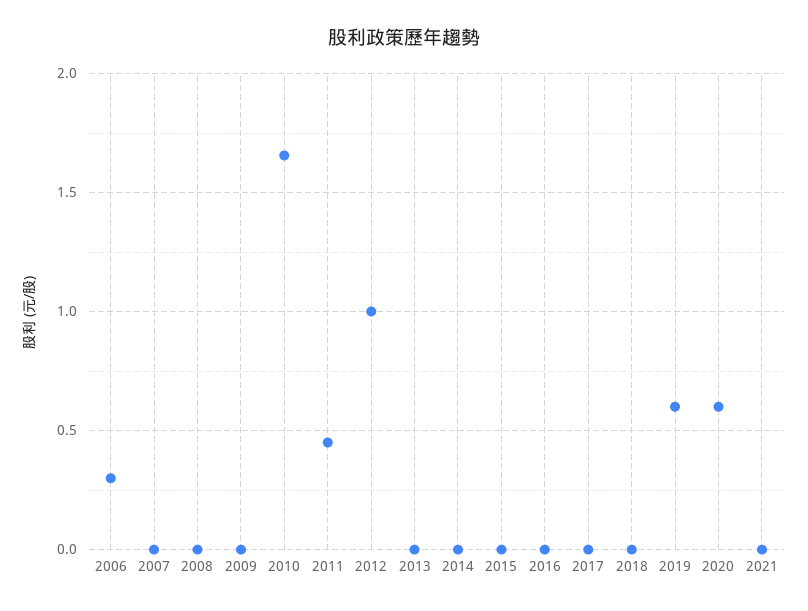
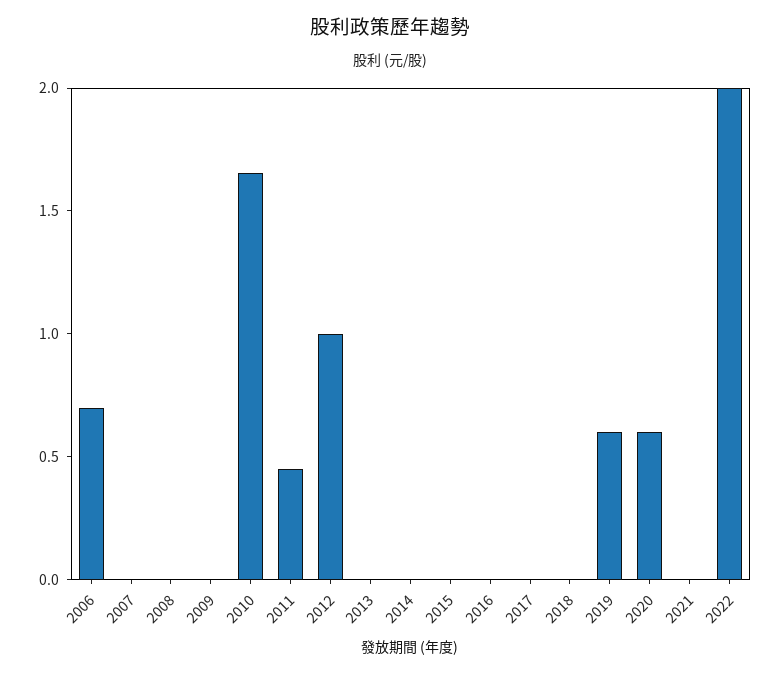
2006: 0.3 -> 0.7
2022: none -> 2

